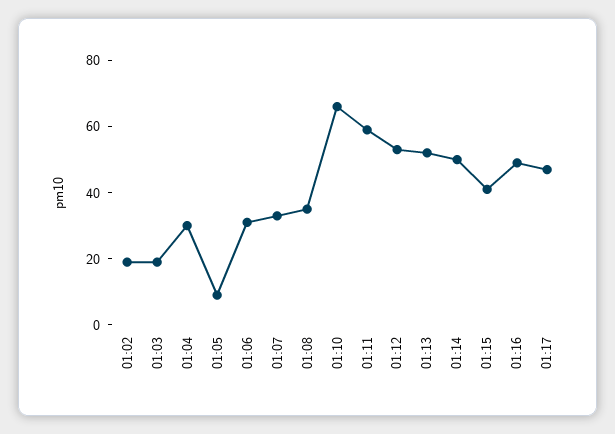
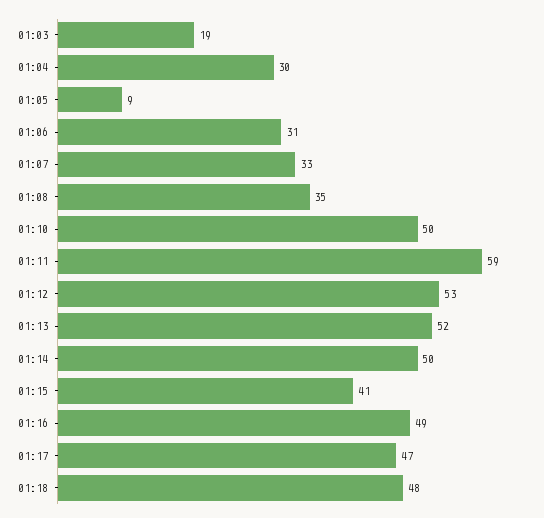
01:02: 20 -> none
01:10: 65 -> 50
01:18: none -> 48

